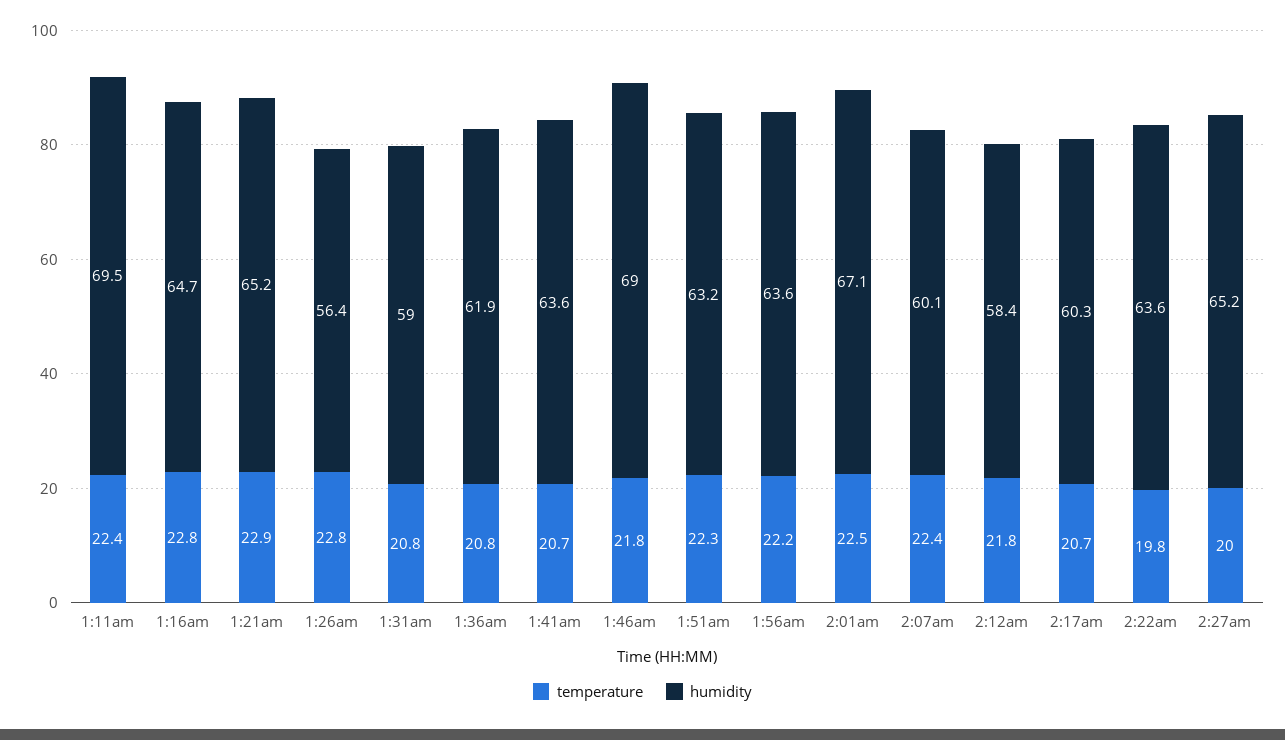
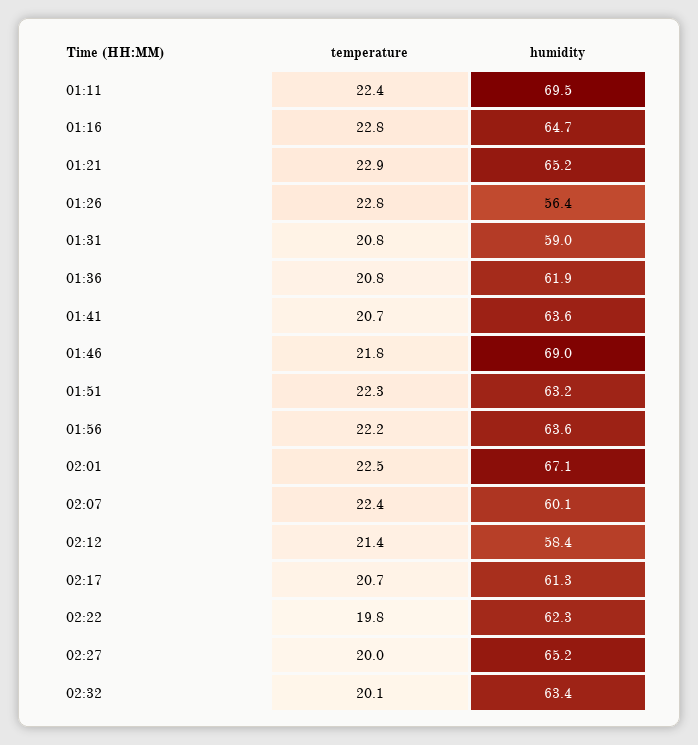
temperature, 2:12am: 21.8 -> 21.4
humidity, 2:17am: 60.3 -> 61.3
humidity, 2:22am: 63.6 -> 62.3
temperature, 02:32: none -> 20.1
humidity, 02:32: none -> 63.4

